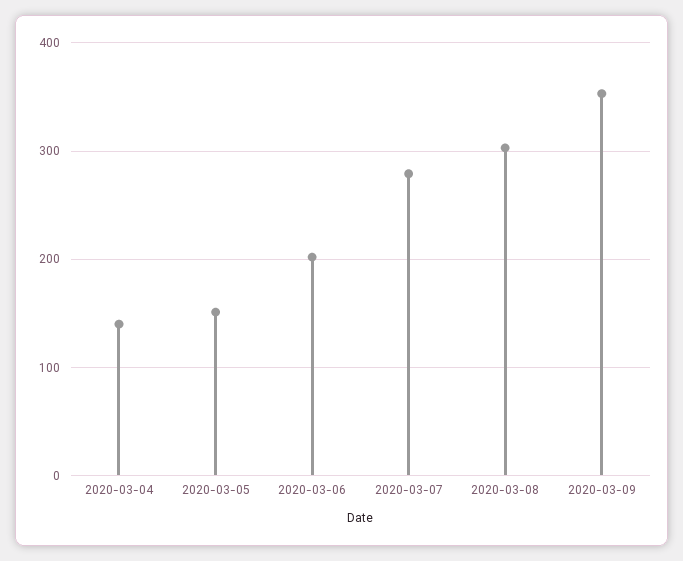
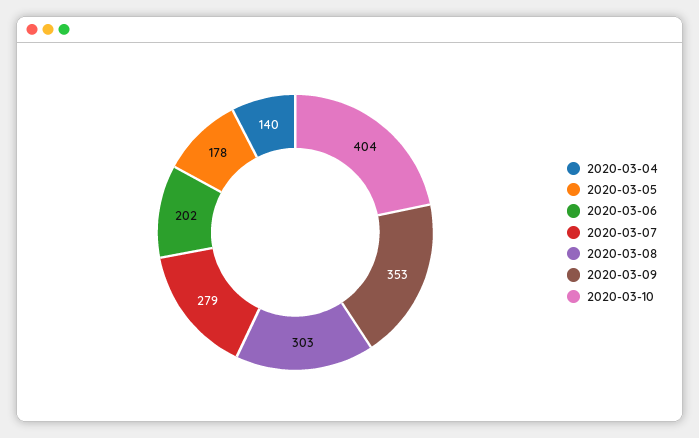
2020-03-05: 150 -> 178
2020-03-10: none -> 404

